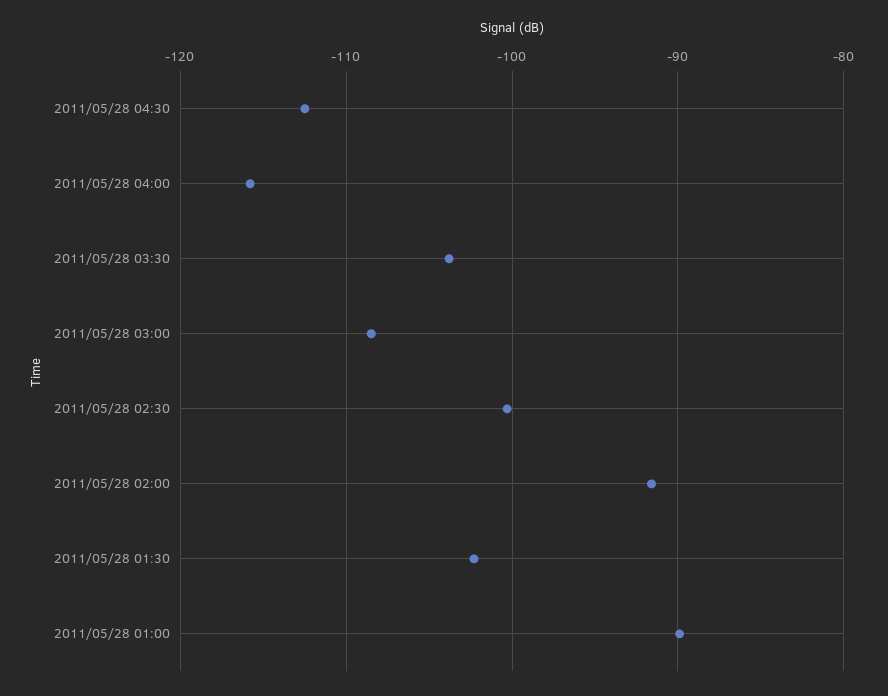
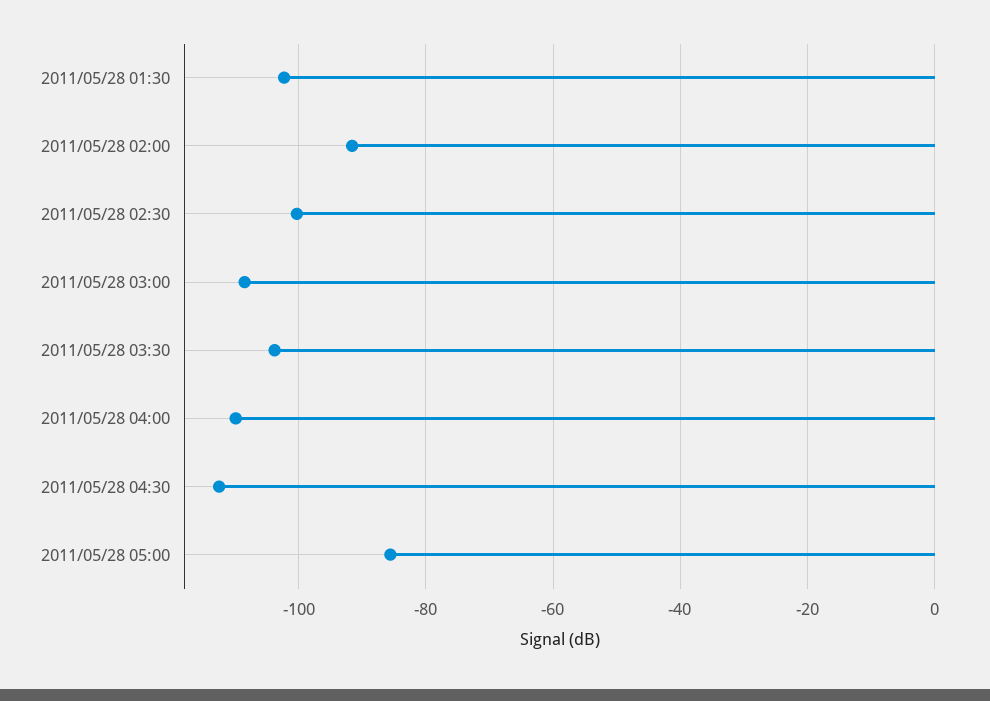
2011/05/28 04:00: -116 -> -110
2011/05/28 01:00: -90 -> none
2011/05/28 05:00: none -> -86

